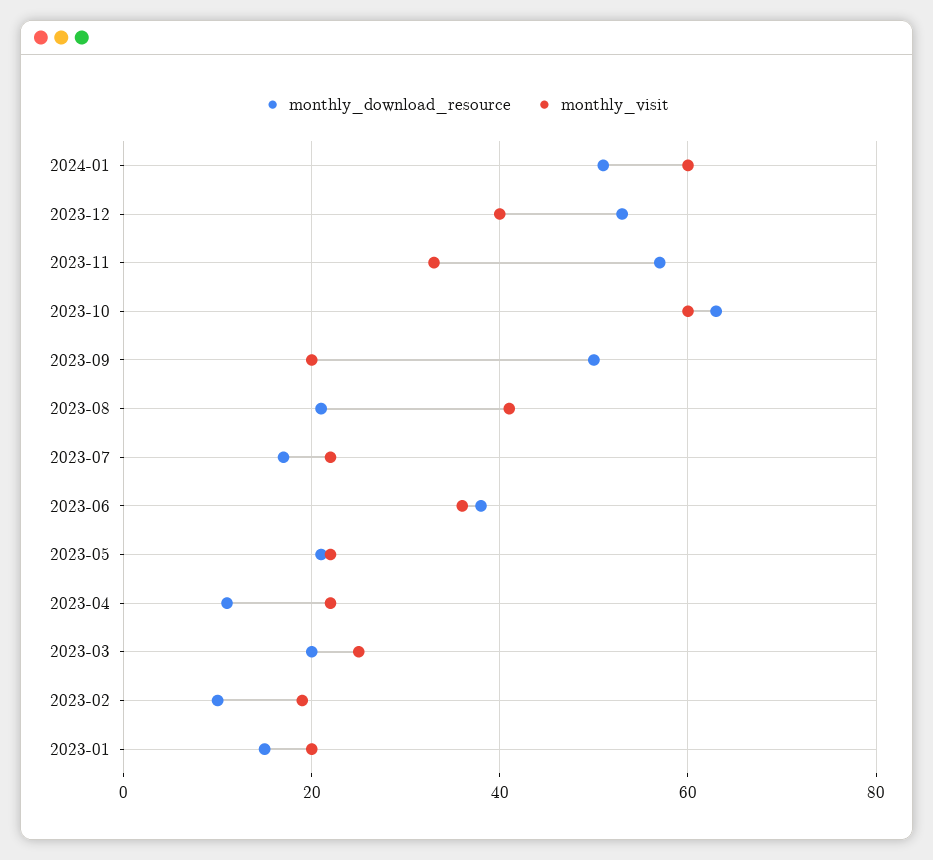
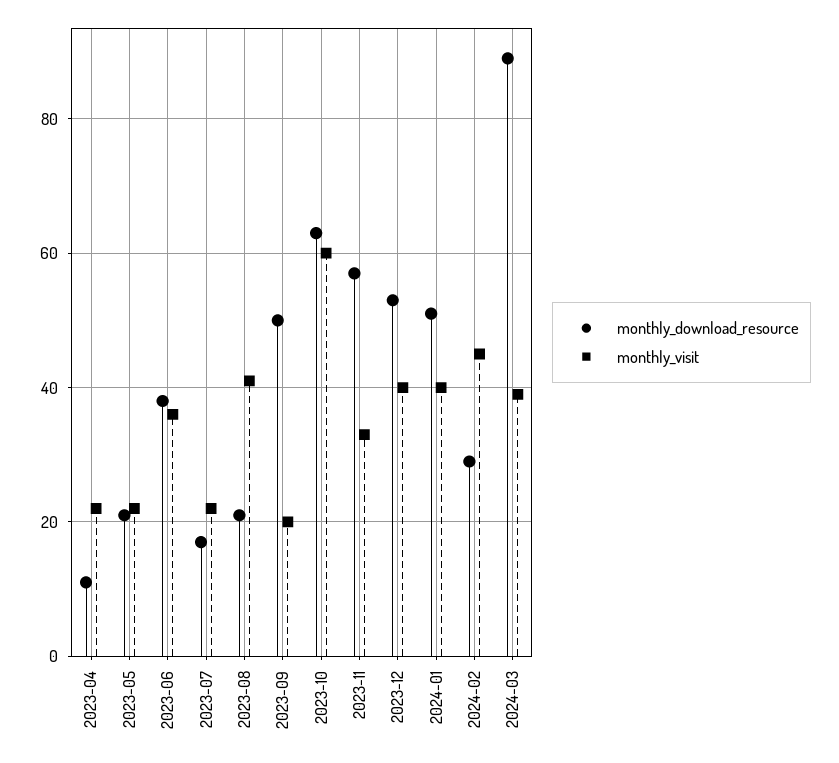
monthly_visit, 2024-01: 60 -> 40
monthly_download_resource, 2023-03: 20 -> none
monthly_visit, 2023-03: 25 -> none
monthly_download_resource, 2023-02: 10 -> none
monthly_visit, 2023-02: 20 -> none
monthly_download_resource, 2023-01: 15 -> none
monthly_visit, 2023-01: 20 -> none
monthly_download_resource, 2024-02: none -> 30
monthly_visit, 2024-02: none -> 45
monthly_download_resource, 2024-03: none -> 90
monthly_visit, 2024-03: none -> 40

